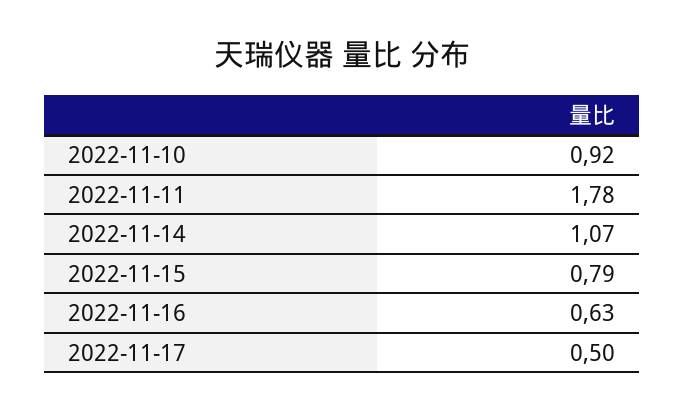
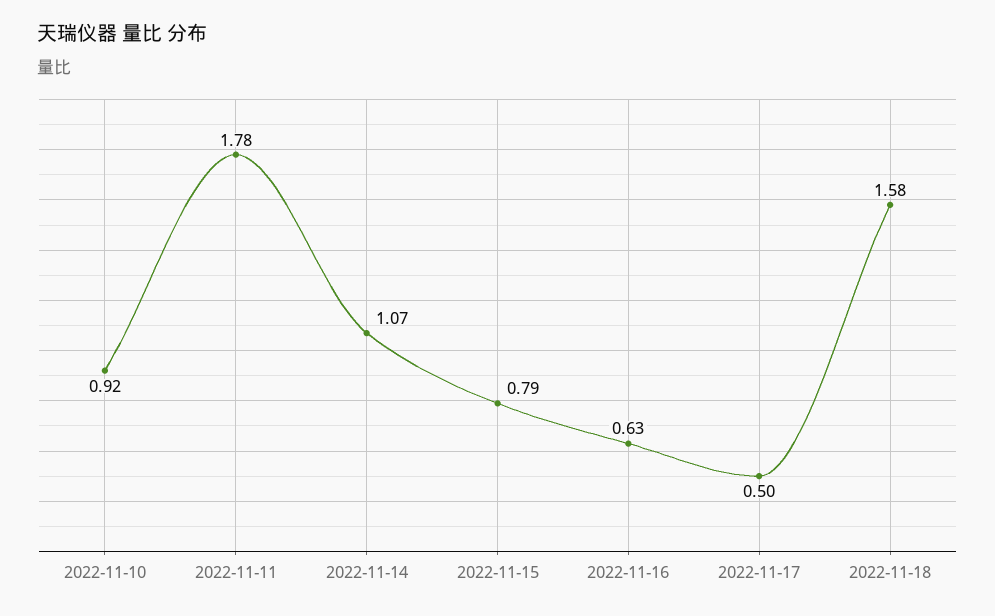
2022-11-18: none -> 1.58

